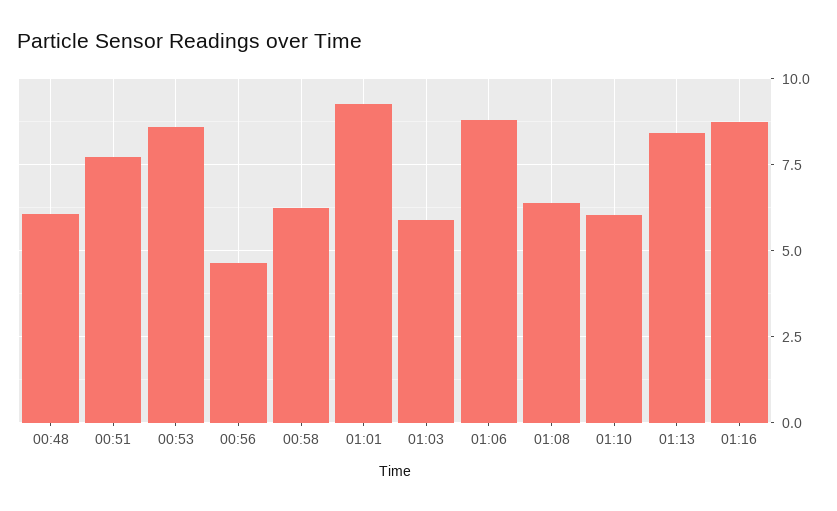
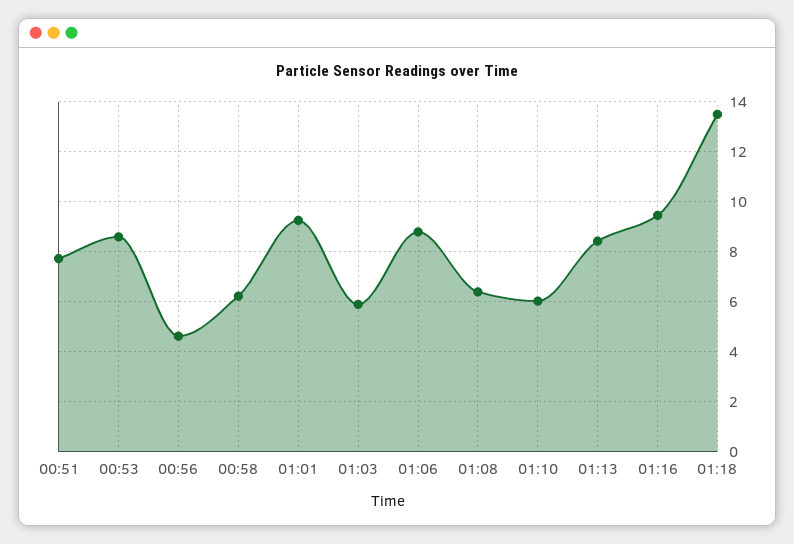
00:48: 6 -> none
01:16: 8.75 -> 9.5
01:18: none -> 13.5

